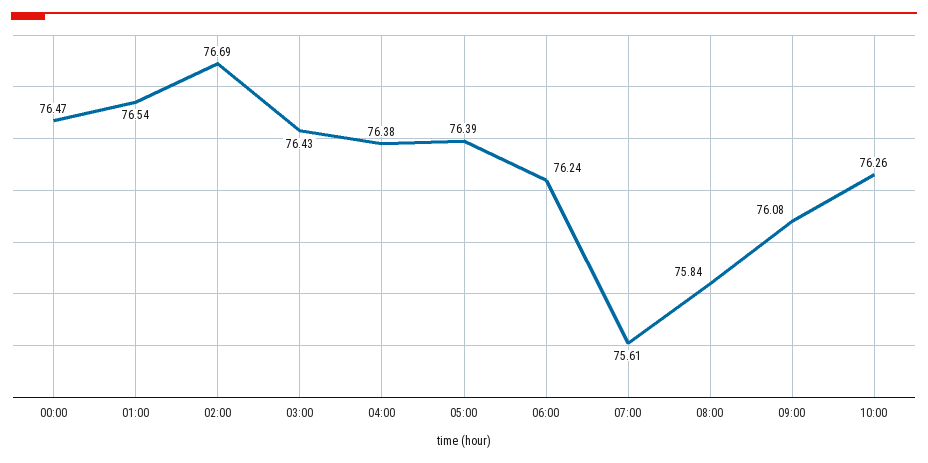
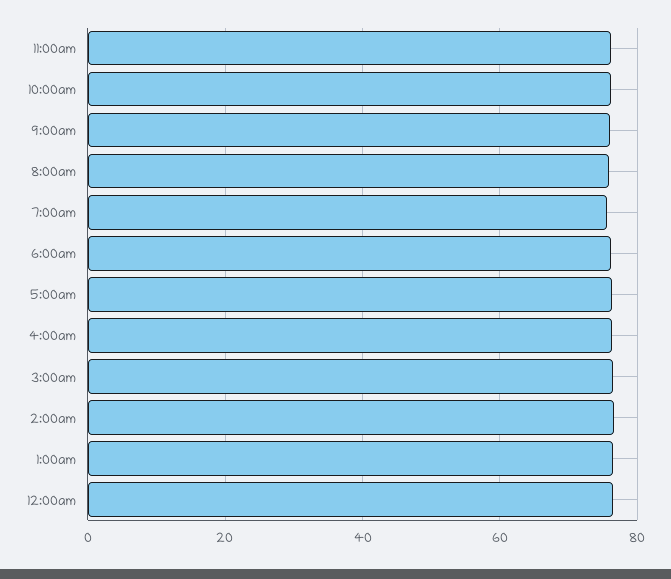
11:00am: none -> 76

